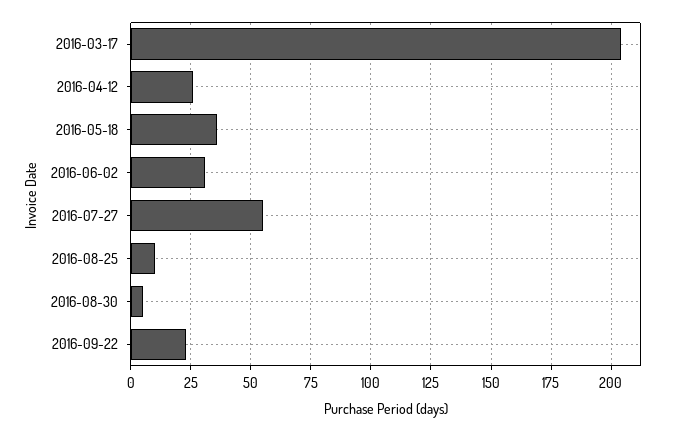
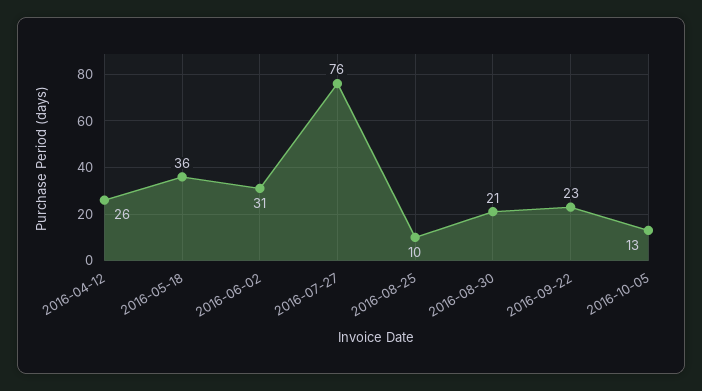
2016-03-17: 205 -> none
2016-07-27: 55 -> 76
2016-08-30: 5 -> 21
2016-10-05: none -> 13

